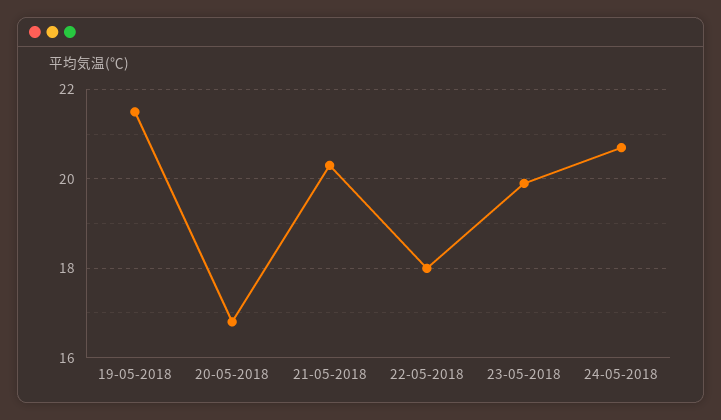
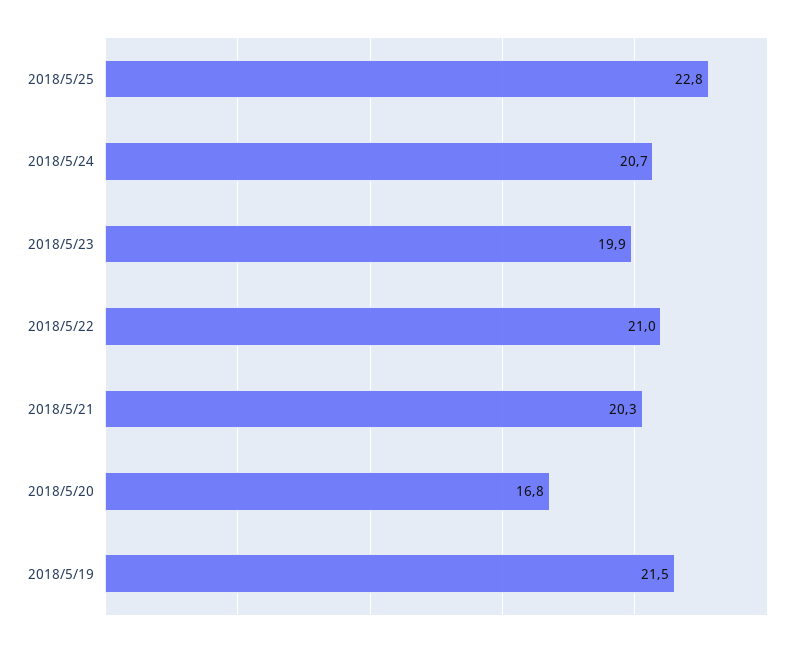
22-05-2018: 18 -> 21
2018/5/25: none -> 22.8

